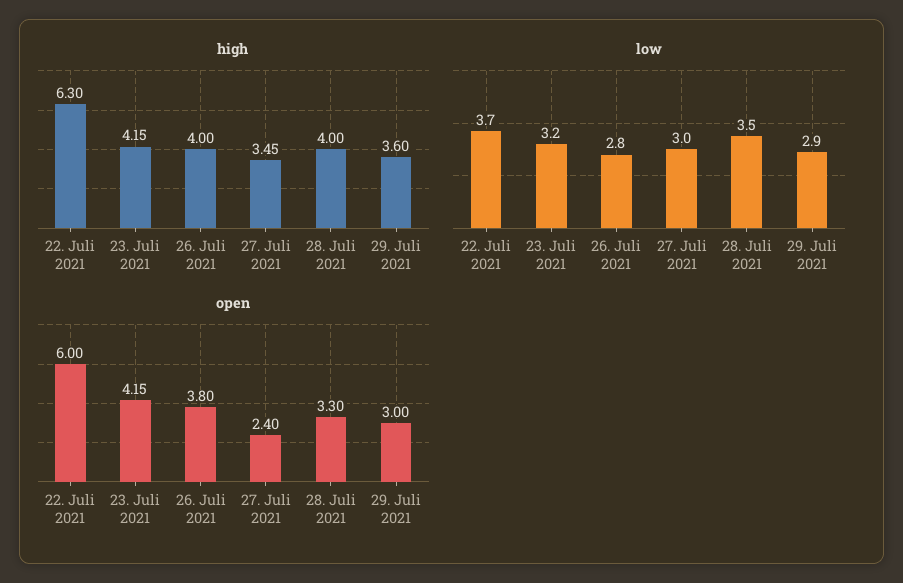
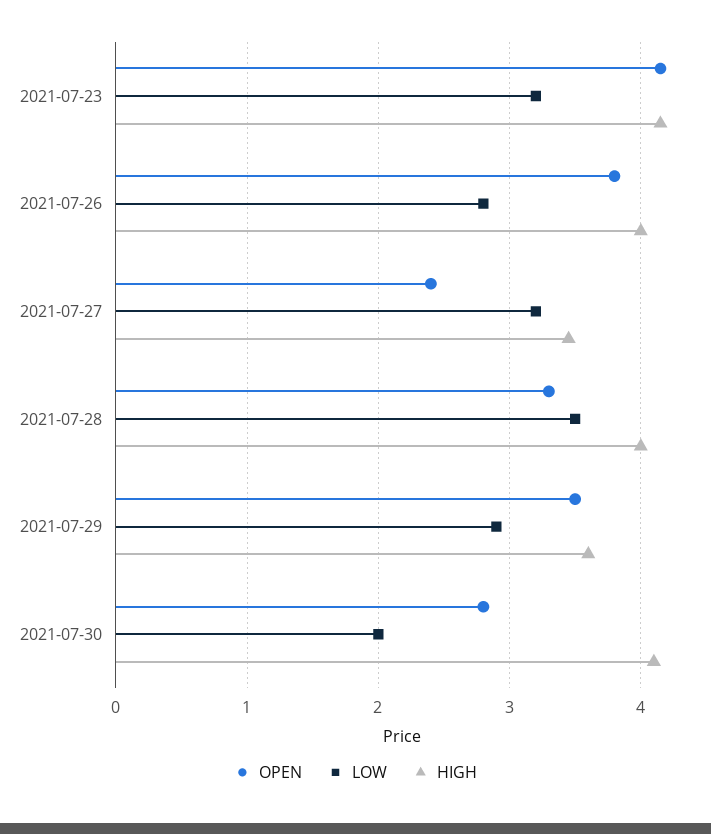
high, 22. Juli 2021: 6.3 -> none
low, 22. Juli 2021: 3.7 -> none
low, 27. Juli 2021: 3 -> 3.2
open, 22. Juli 2021: 6 -> none
open, 29. Juli 2021: 3 -> 3.5
open, 2021-07-30: none -> 2.8
low, 2021-07-30: none -> 2
high, 2021-07-30: none -> 4.1

